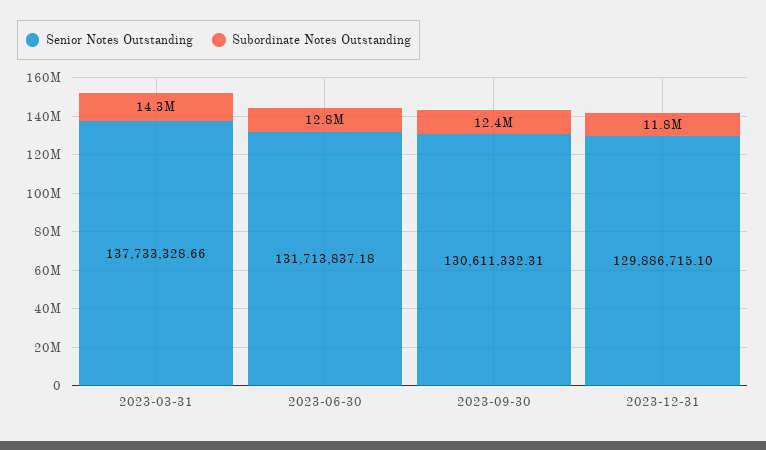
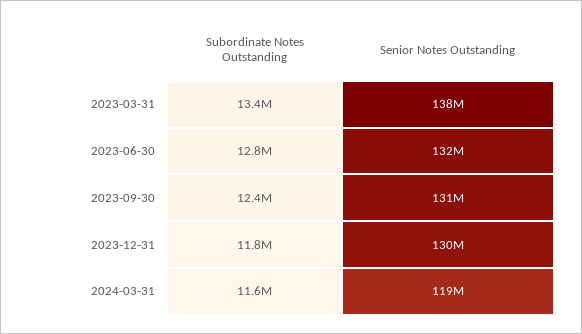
Subordinate Notes Outstanding, 2023-03-31: 14300000 -> 13400000
Subordinate Notes Outstanding, 2024-03-31: none -> 11600000
Senior Notes Outstanding, 2024-03-31: none -> 119000000

